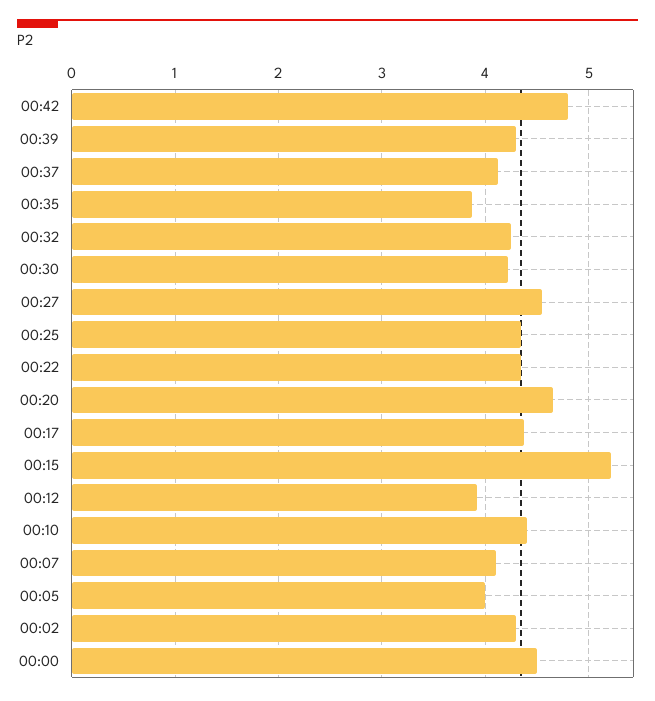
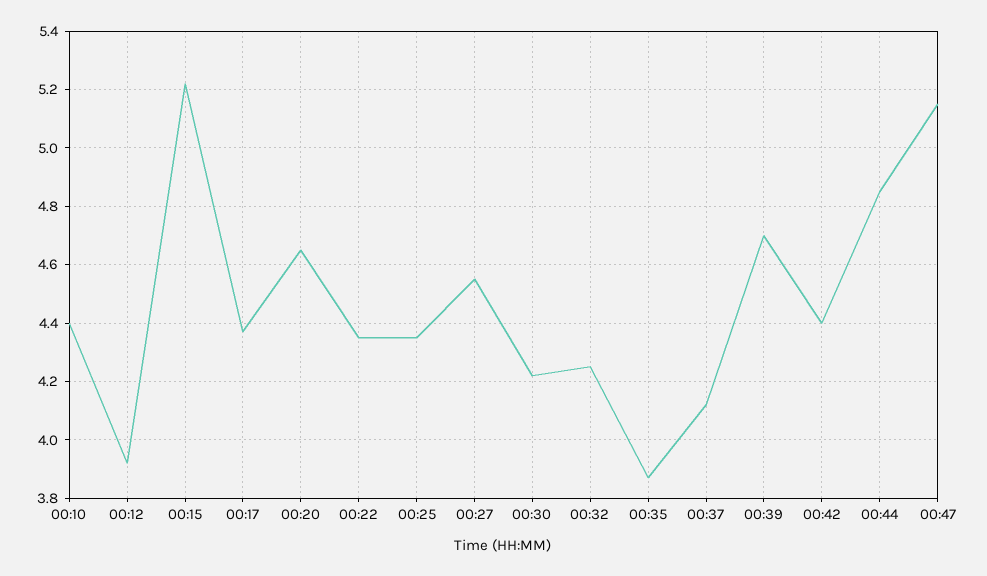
00:42: 4.8 -> 4.4
00:39: 4.3 -> 4.7
00:07: 4.1 -> none
00:05: 4 -> none
00:02: 4.3 -> none
00:00: 4.5 -> none
00:44: none -> 4.85
00:47: none -> 5.15

